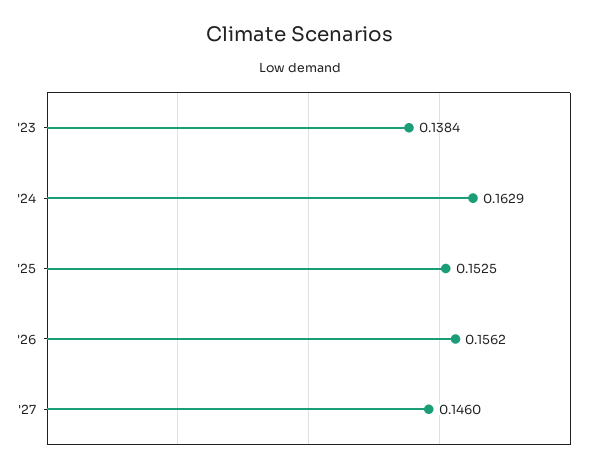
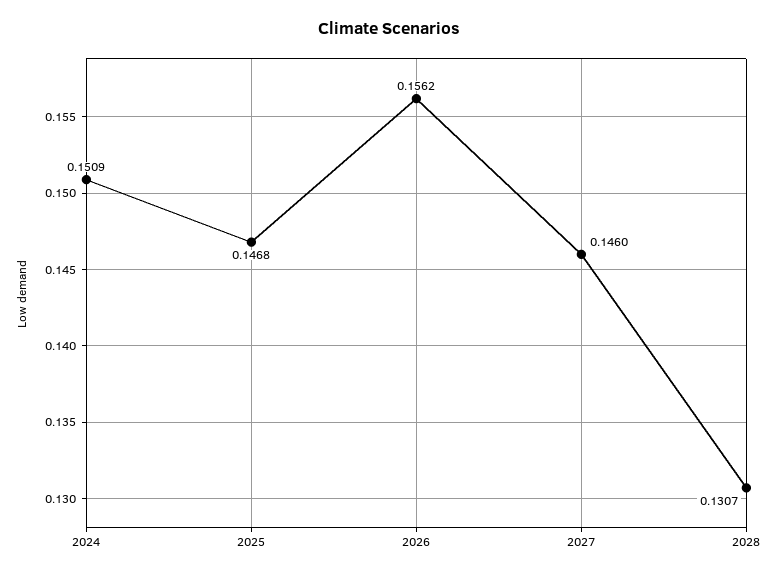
'23: 0.1384 -> none
'24: 0.1629 -> 0.1509
'25: 0.1525 -> 0.1468
2028: none -> 0.1307

